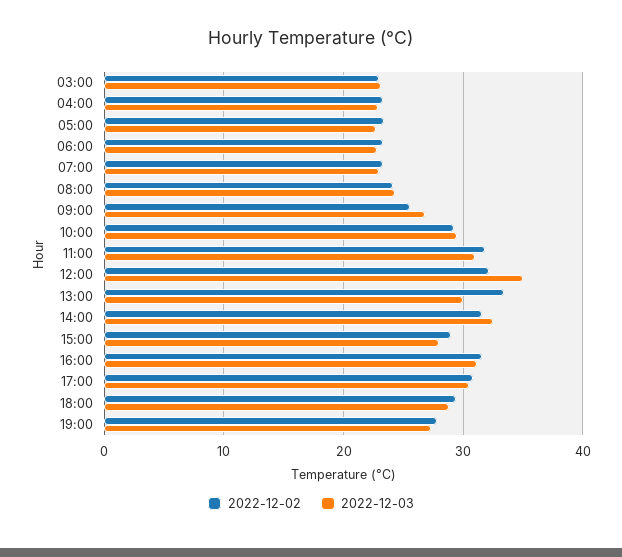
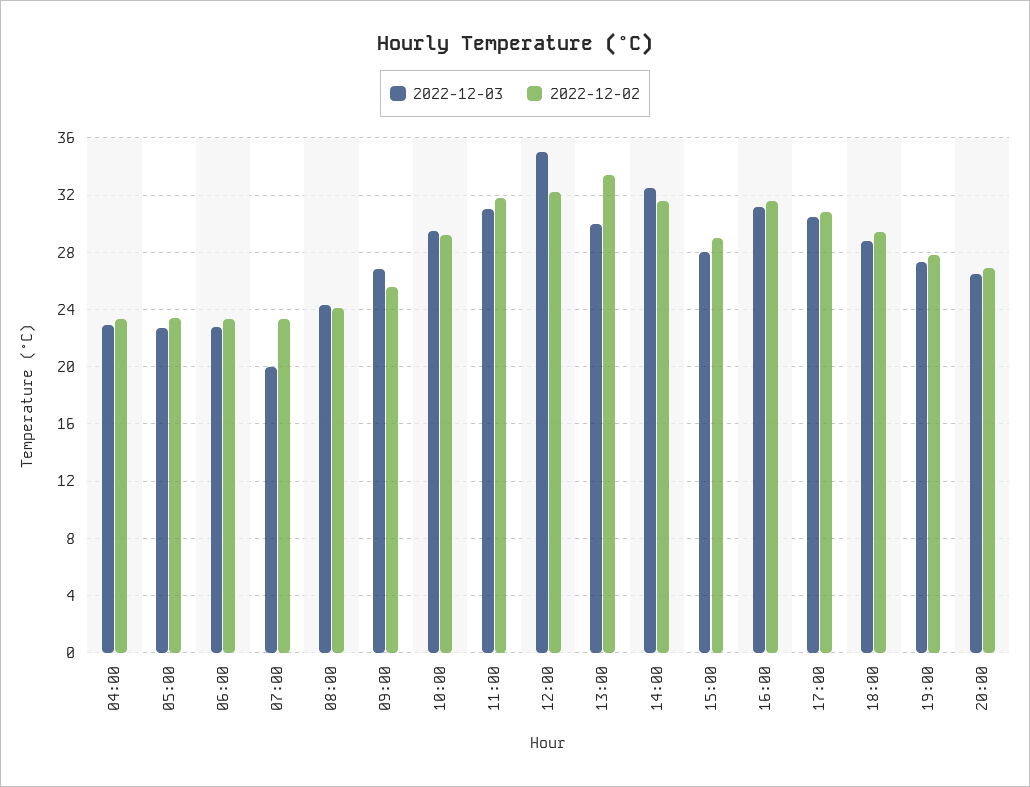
2022-12-02, 03:00: 23 -> none
2022-12-03, 03:00: 23 -> none
2022-12-03, 07:00: 23 -> 20
2022-12-03, 20:00: none -> 26.5
2022-12-02, 20:00: none -> 27

